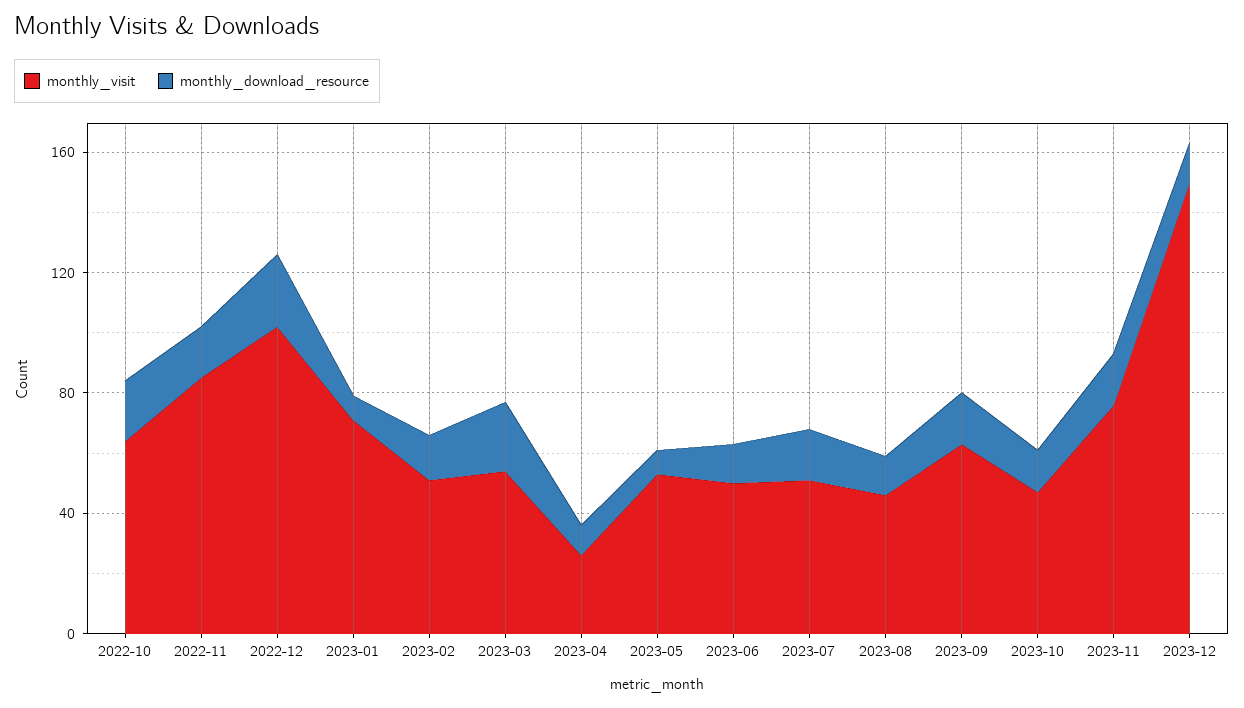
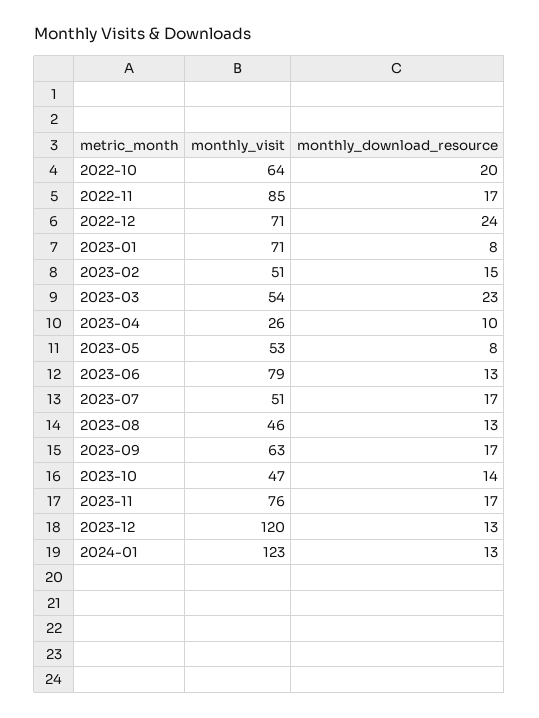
monthly_visit, 2022-12: 100 -> 71
monthly_visit, 2023-06: 50 -> 79
monthly_visit, 2023-12: 150 -> 120
monthly_visit, 2024-01: none -> 123
monthly_download_resource, 2024-01: none -> 13

